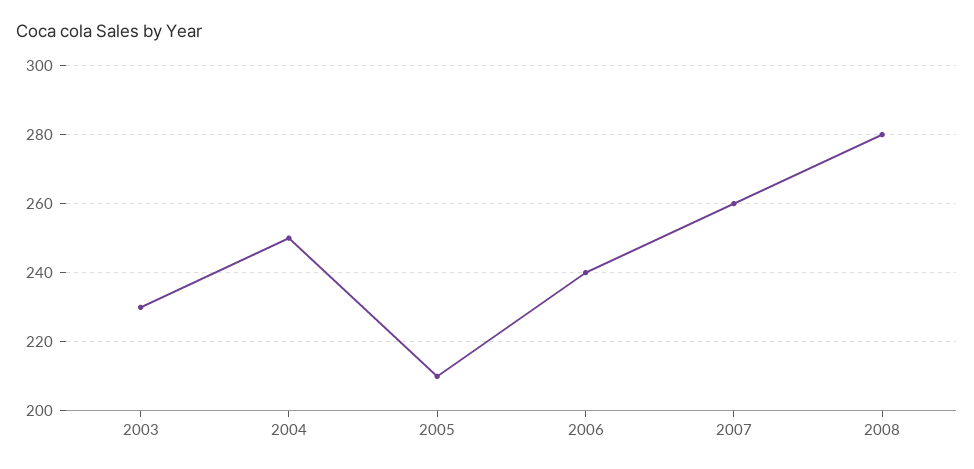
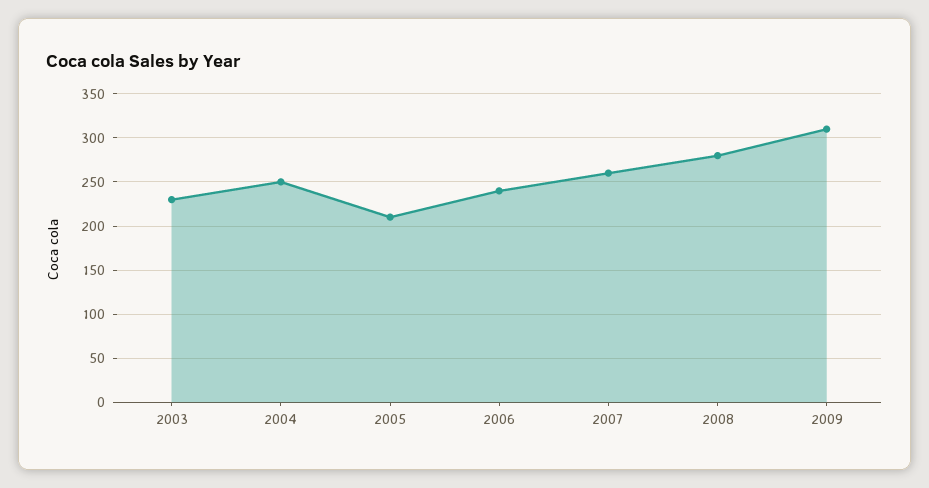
2009: none -> 310

